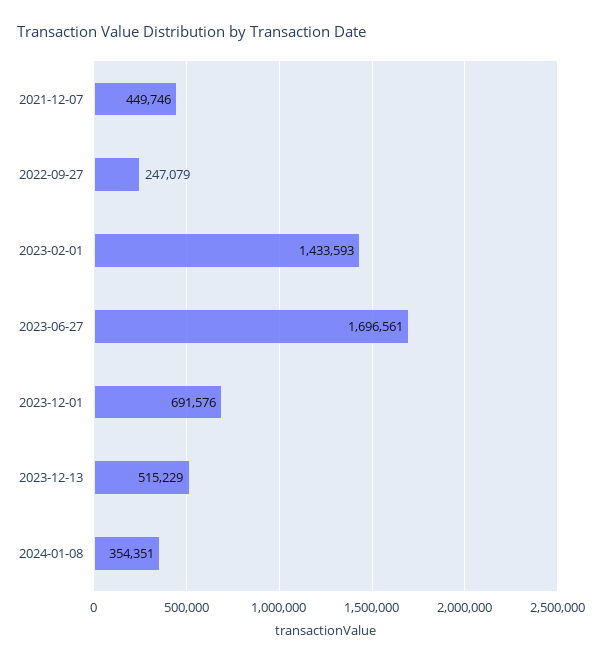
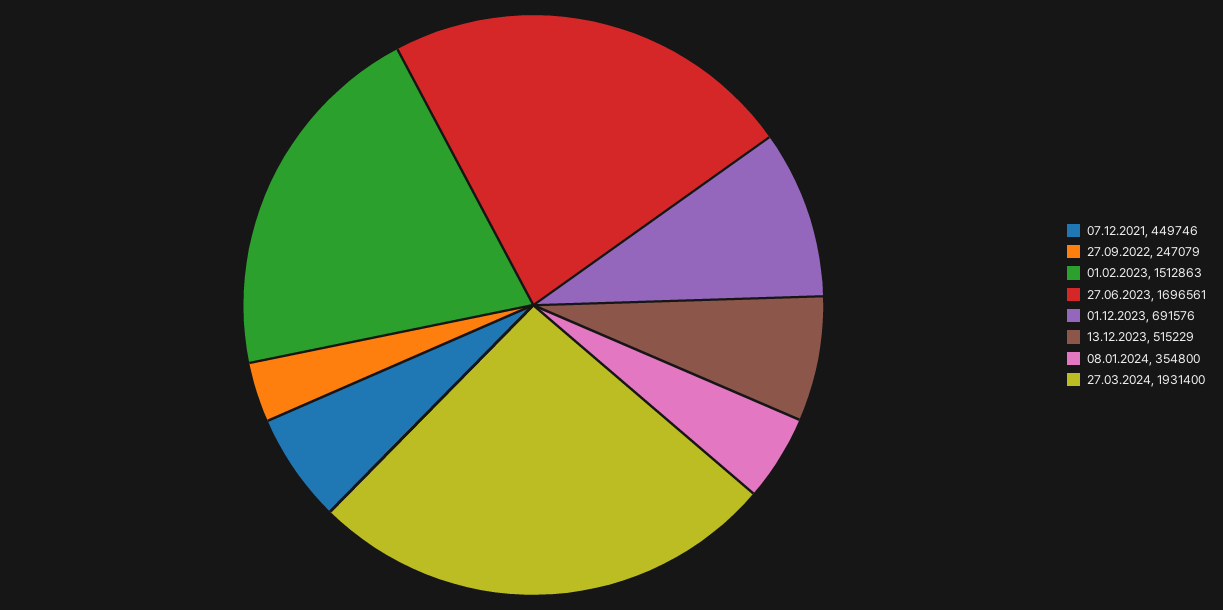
2023-02-01: 1433593 -> 1512863
2024-01-08: 354351 -> 354800
27.03.2024: none -> 1931400

